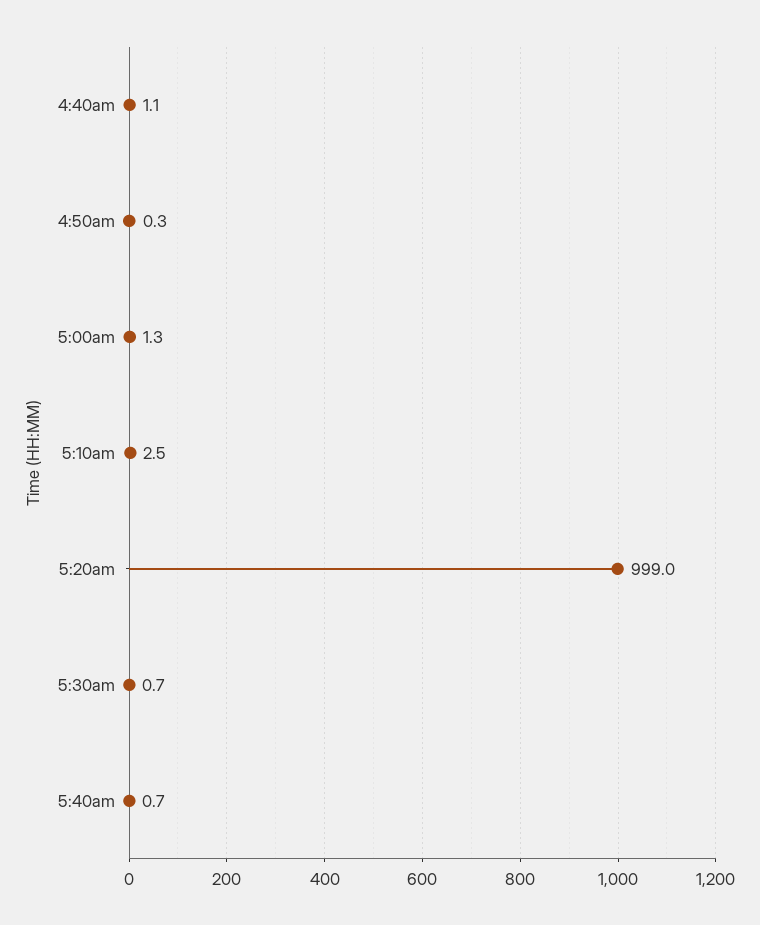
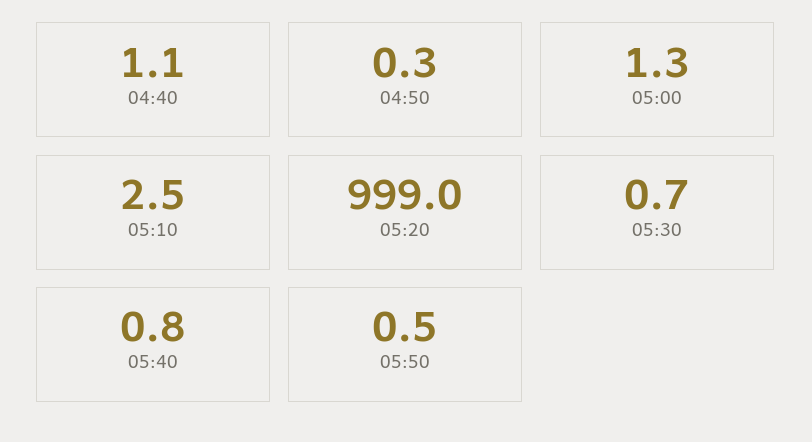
5:40am: 0.7 -> 0.8
05:50: none -> 0.5

